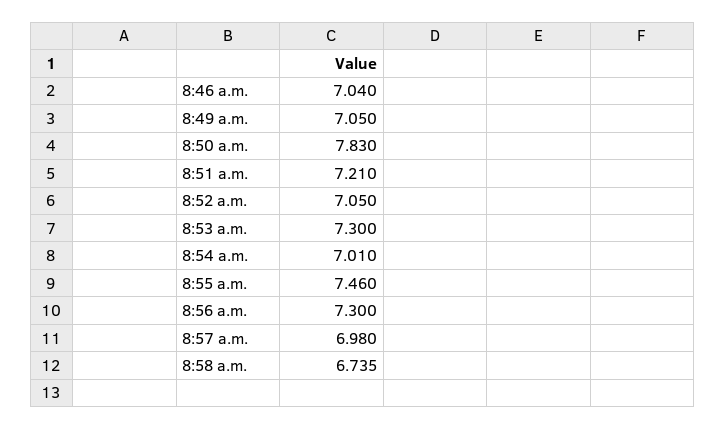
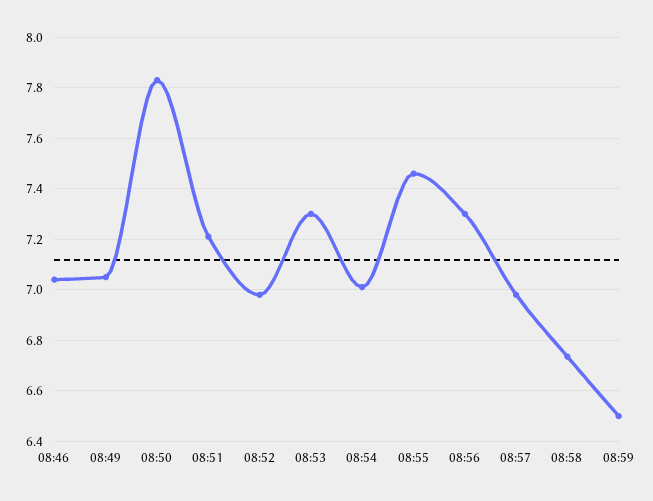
8:52 a.m.: 7.05 -> 6.975
08:59: none -> 6.5

